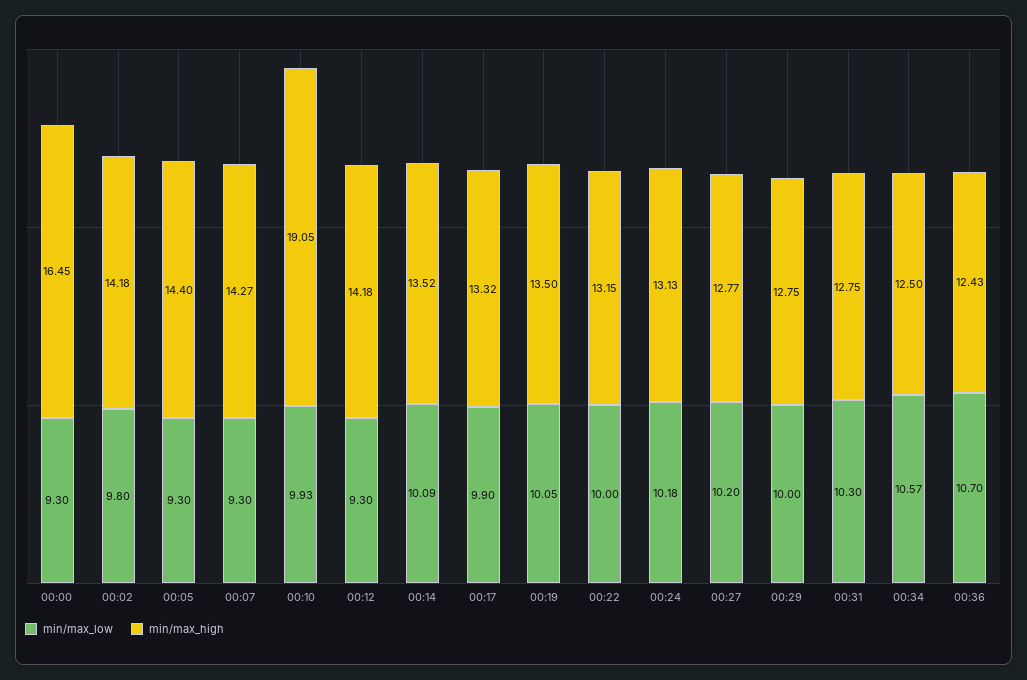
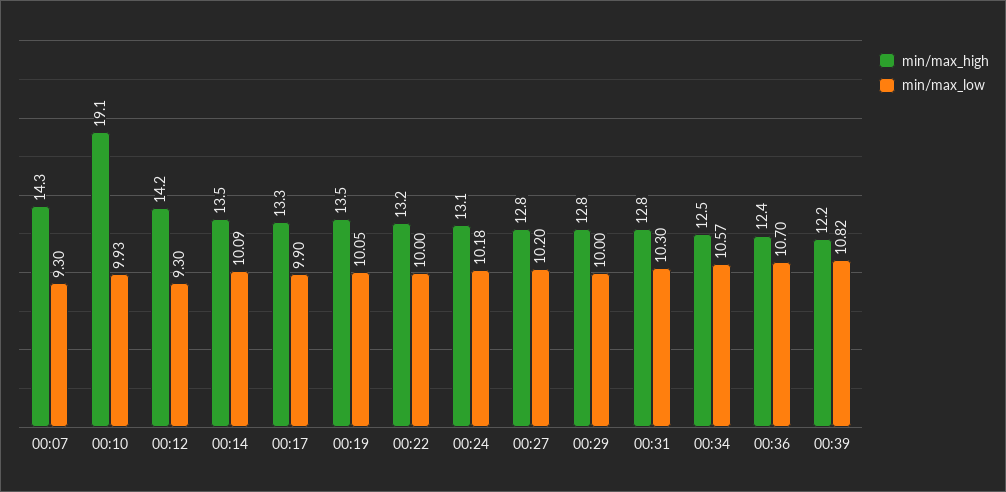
min/max_low, 00:00: 9.3 -> none
min/max_high, 00:00: 16.45 -> none
min/max_low, 00:02: 9.8 -> none
min/max_high, 00:02: 14.18 -> none
min/max_low, 00:05: 9.3 -> none
min/max_high, 00:05: 14.4 -> none
min/max_high, 00:39: none -> 12.2
min/max_low, 00:39: none -> 10.82

